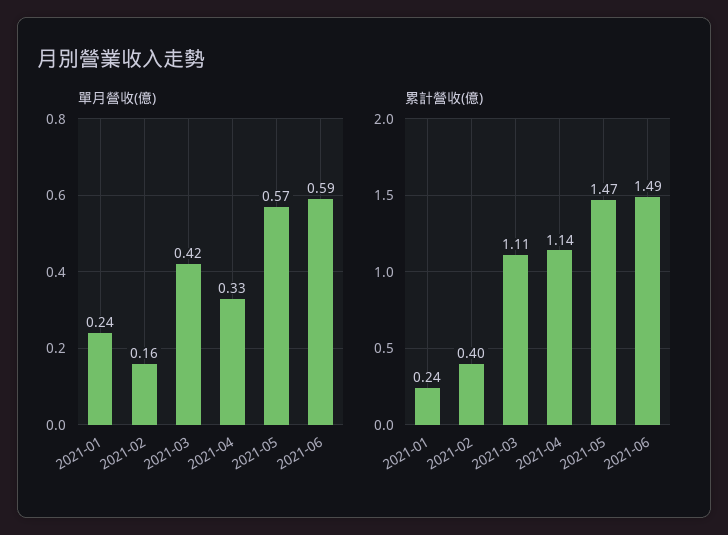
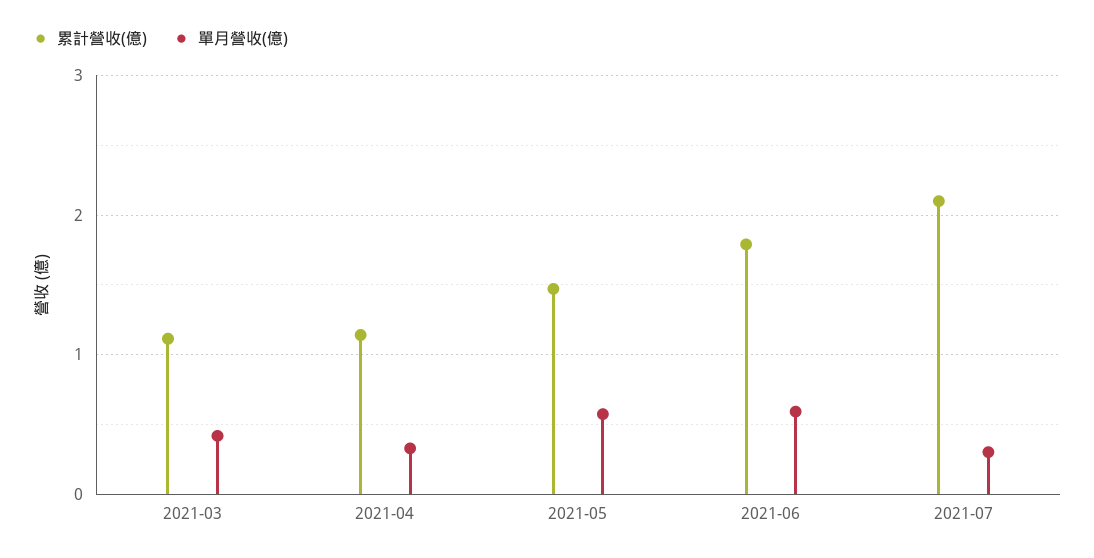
單月營收(億), 2021-01: 0.24 -> none
單月營收(億), 2021-02: 0.16 -> none
累計營收(億), 2021-01: 0.24 -> none
累計營收(億), 2021-02: 0.4 -> none
累計營收(億), 2021-06: 1.49 -> 1.8
累計營收(億), 2021-07: none -> 2.1
單月營收(億), 2021-07: none -> 0.3

